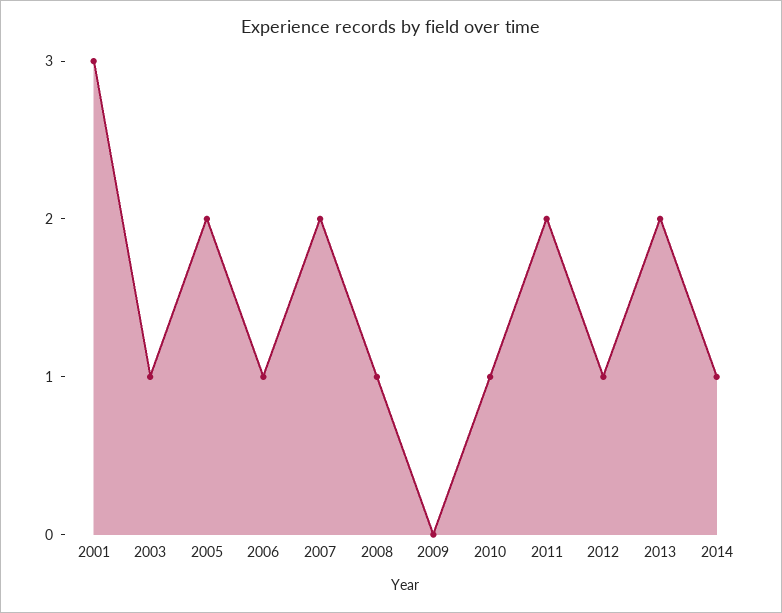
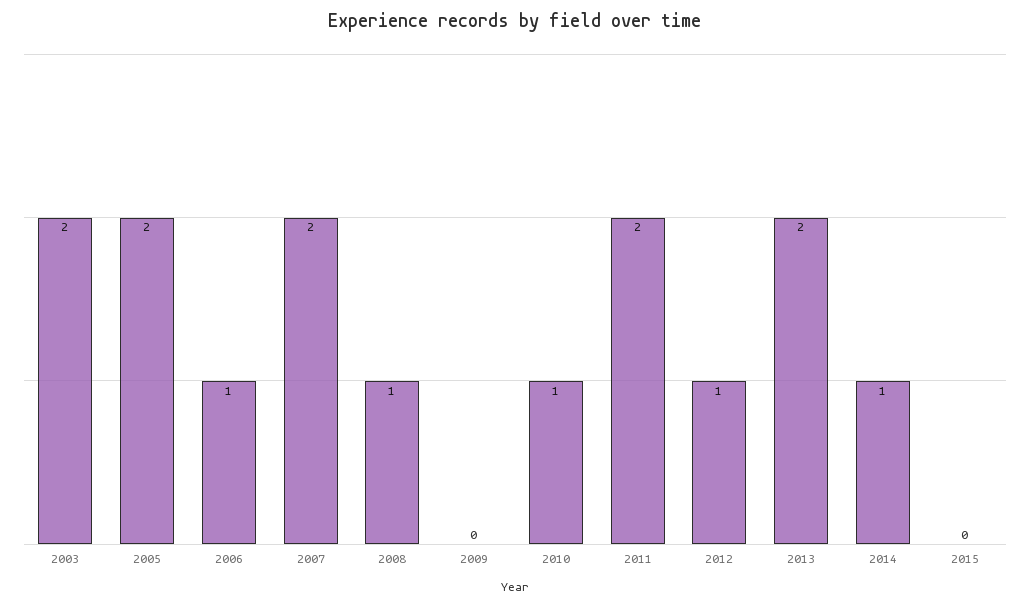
2001: 3 -> none
2003: 1 -> 2
2015: none -> 0

